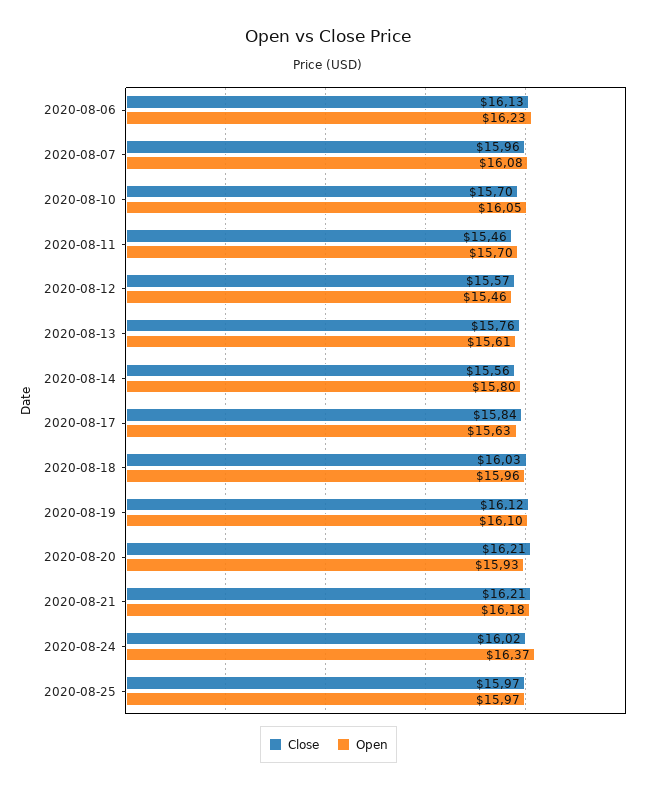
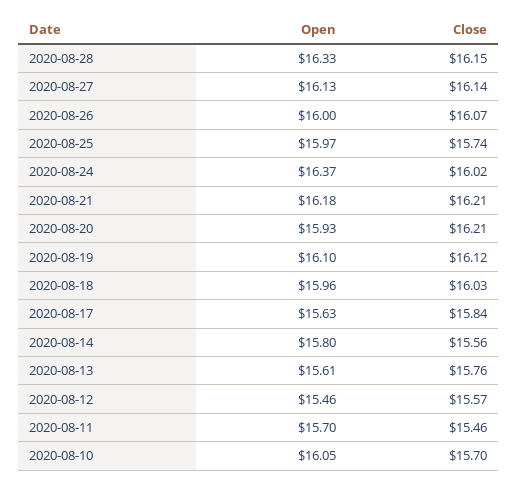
Close, 2020-08-06: 16.13 -> none
Open, 2020-08-06: 16.23 -> none
Close, 2020-08-07: 15.96 -> none
Open, 2020-08-07: 16.08 -> none
Close, 2020-08-25: 15.97 -> 15.74
Open, 2020-08-28: none -> 16.33
Close, 2020-08-28: none -> 16.15
Open, 2020-08-27: none -> 16.13
Close, 2020-08-27: none -> 16.14
Open, 2020-08-26: none -> 16
Close, 2020-08-26: none -> 16.07

